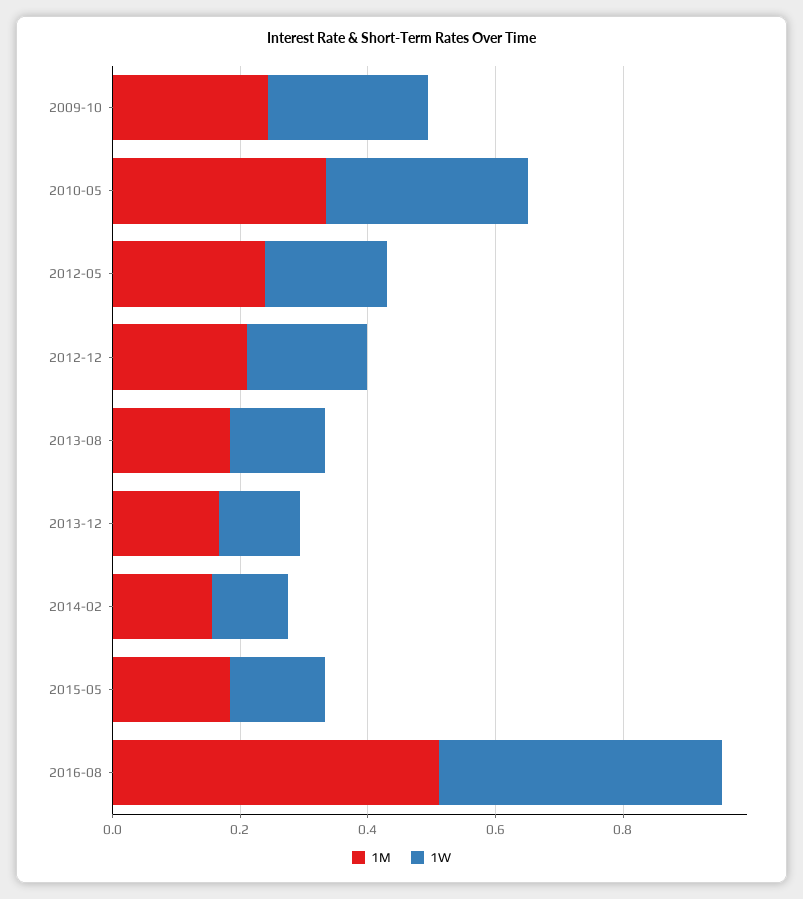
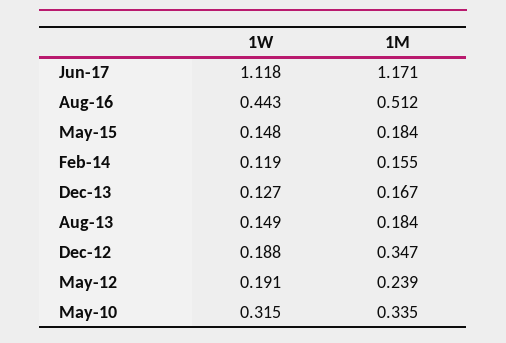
1M, 2009-10: 0.25 -> none
1W, 2009-10: 0.25 -> none
1M, 2012-12: 0.2 -> 0.347
1W, Jun-17: none -> 1.118
1M, Jun-17: none -> 1.171

